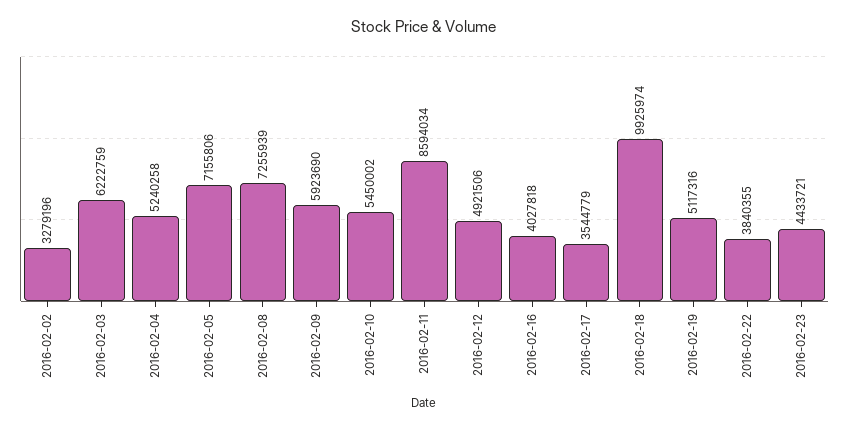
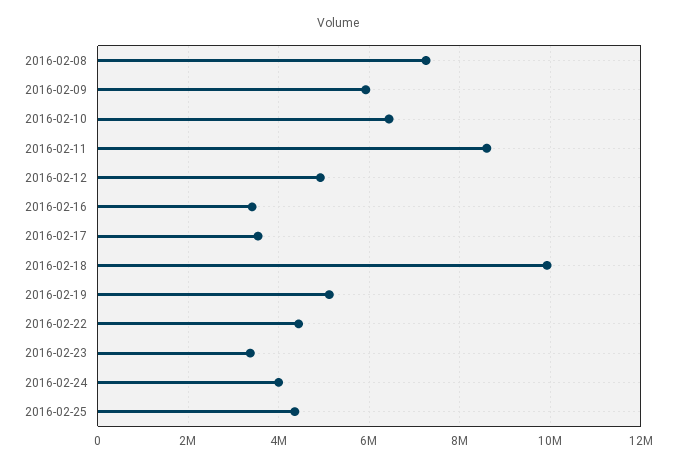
2016-02-02: 3279196 -> none
2016-02-03: 6222759 -> none
2016-02-04: 5240258 -> none
2016-02-05: 7155806 -> none
2016-02-10: 5450002 -> 6400000
2016-02-16: 4027818 -> 3400000
2016-02-22: 3840355 -> 4400000
2016-02-23: 4433721 -> 3400000
2016-02-24: none -> 4000000
2016-02-25: none -> 4400000

